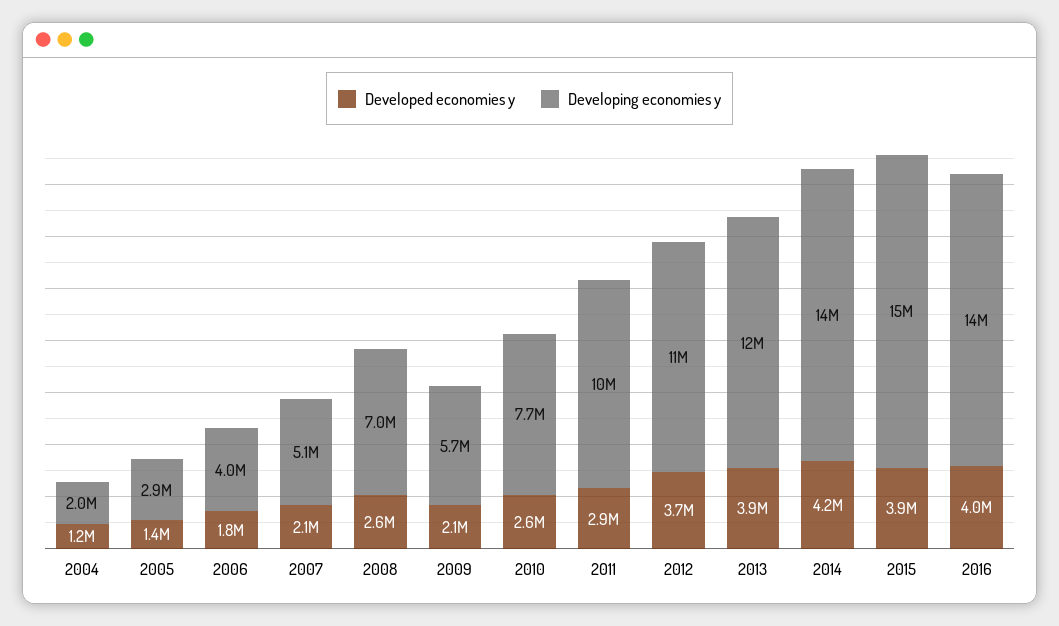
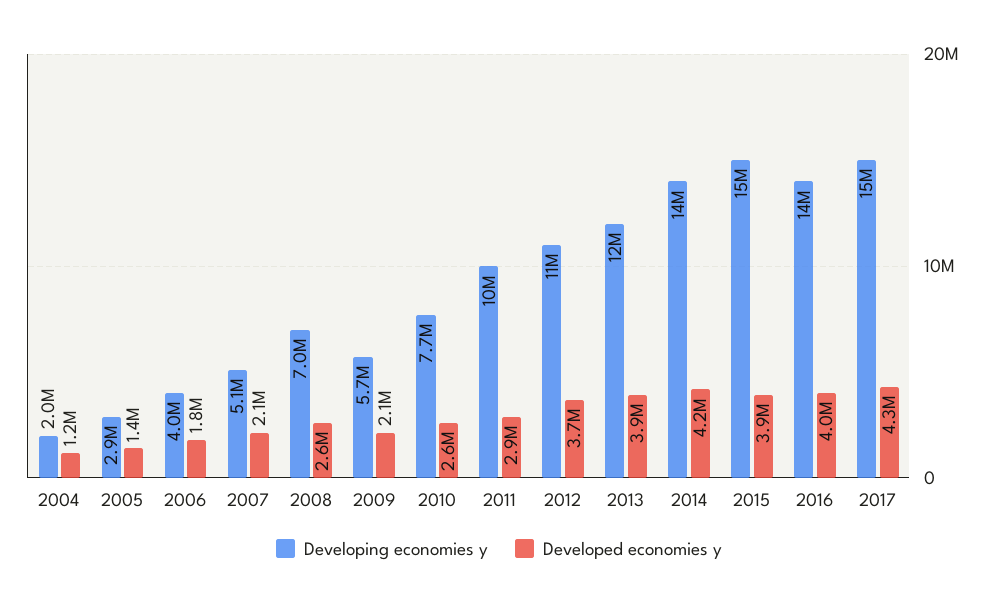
Developing economies y, 2017: none -> 15000000
Developed economies y, 2017: none -> 4300000

